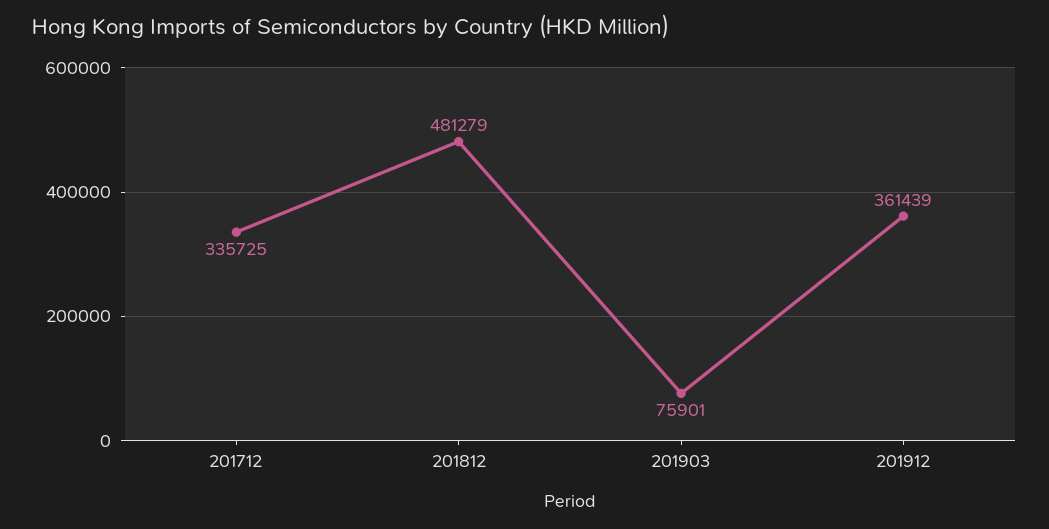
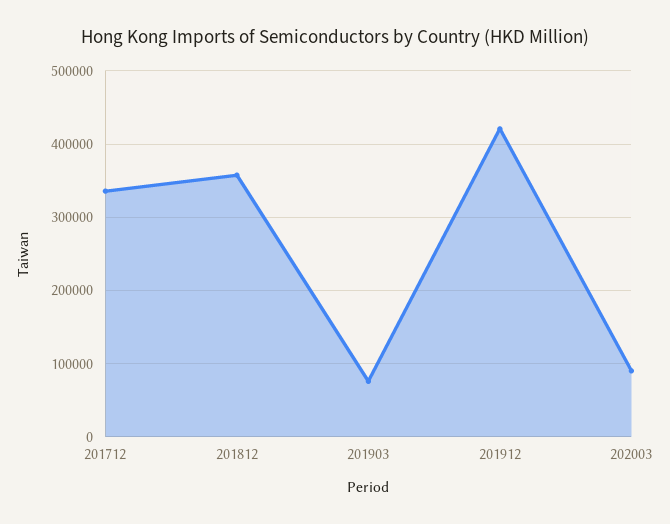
201812: 481279 -> 360000
201912: 361439 -> 420000
202003: none -> 90000

